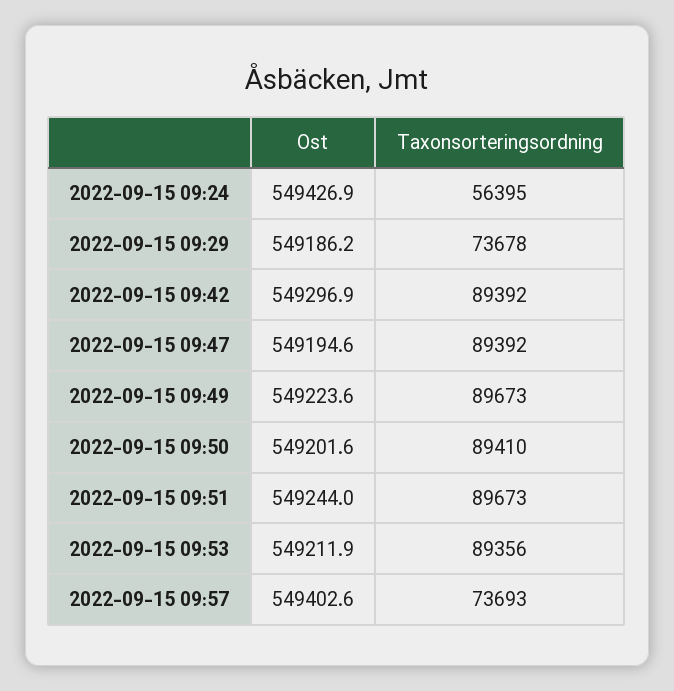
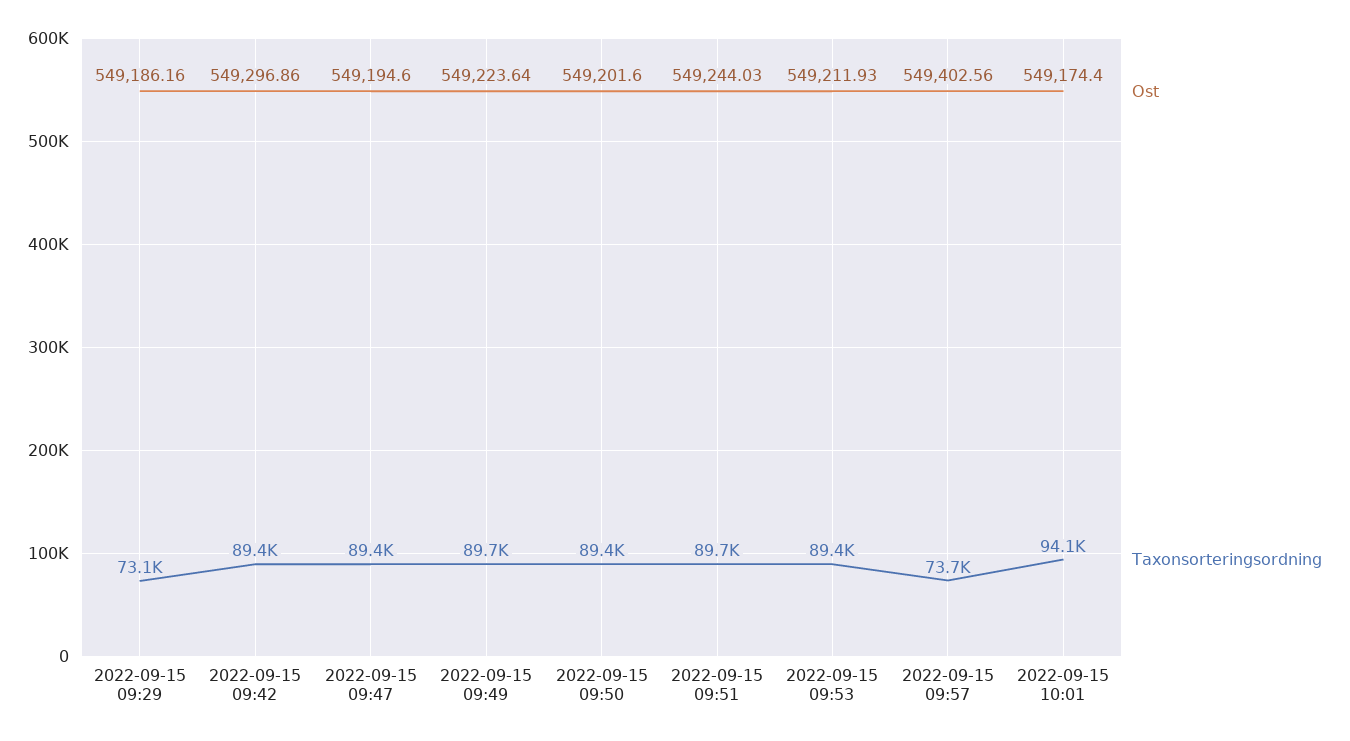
Ost, 2022-09-15 09:24: 549426.9 -> none
Taxonsorteringsordning, 2022-09-15 09:24: 56395 -> none
Taxonsorteringsordning, 2022-09-15 09:29: 73678 -> 73100
Ost, 2022-09-15 10:01: none -> 549174.4
Taxonsorteringsordning, 2022-09-15 10:01: none -> 94100

